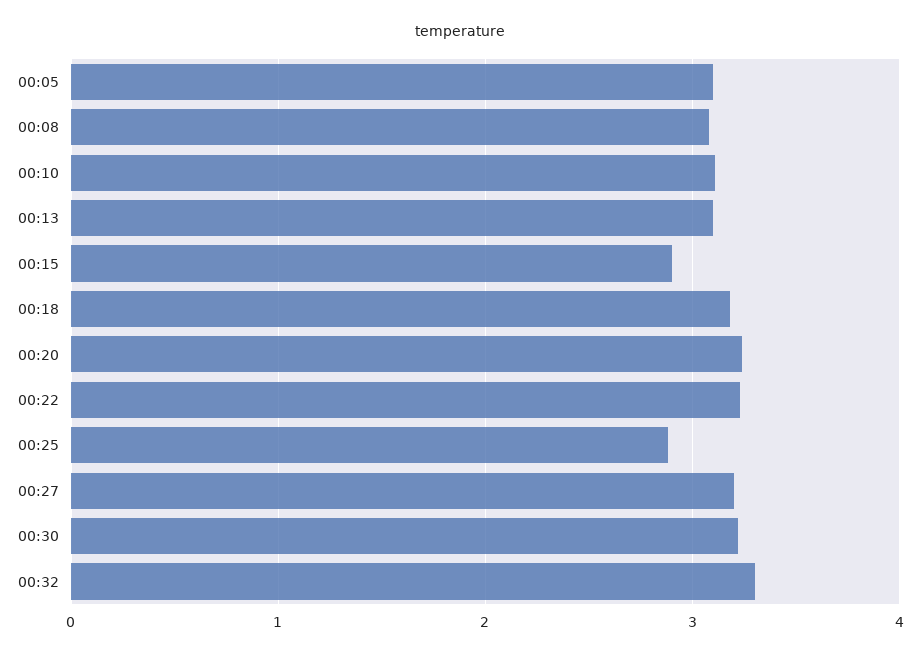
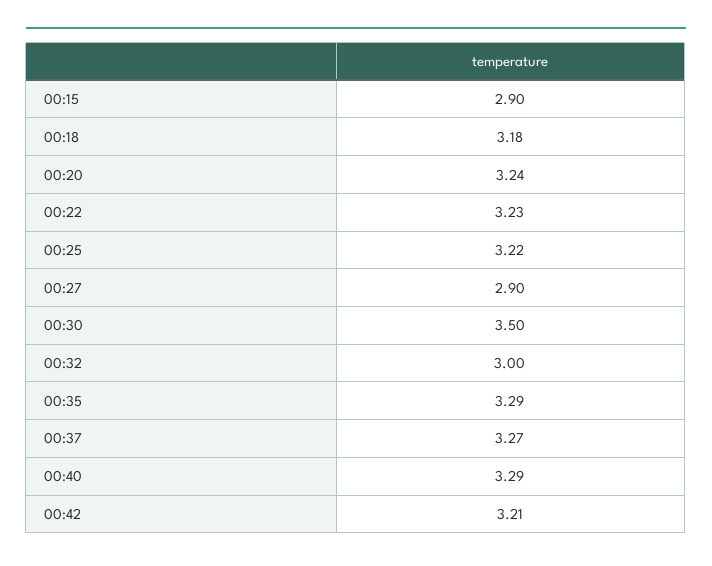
00:05: 3.1 -> none
00:08: 3.1 -> none
00:10: 3.1 -> none
00:13: 3.1 -> none
00:25: 2.9 -> 3.22
00:27: 3.2 -> 2.9
00:30: 3.2 -> 3.5
00:32: 3.3 -> 3
00:35: none -> 3.29
00:37: none -> 3.27
00:40: none -> 3.29
00:42: none -> 3.21

